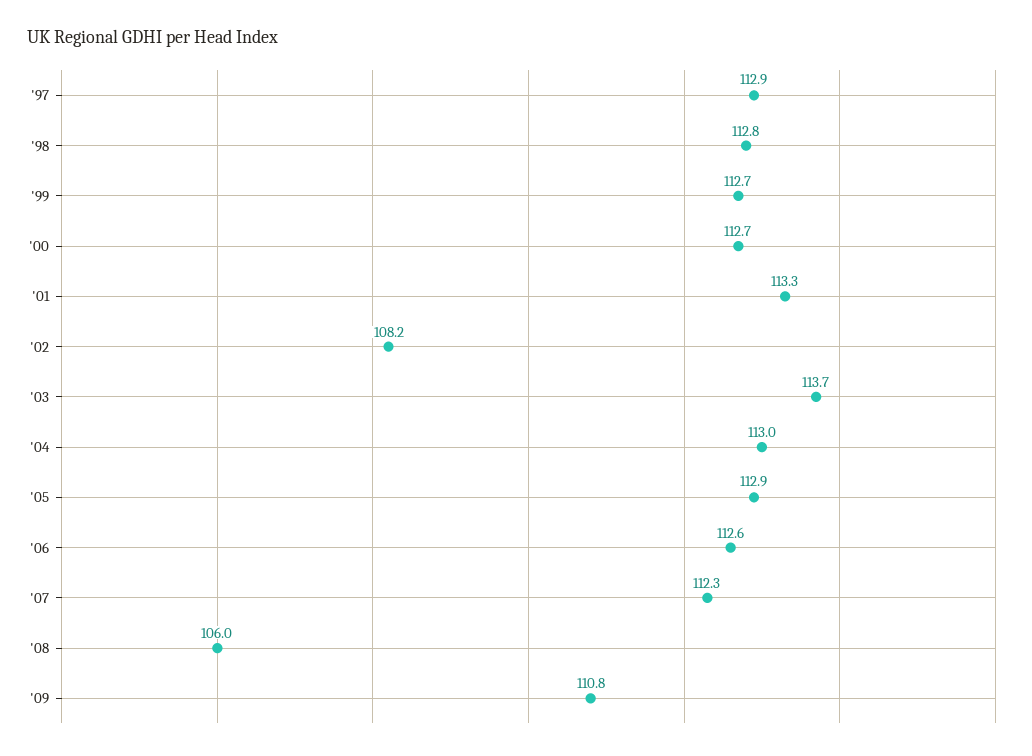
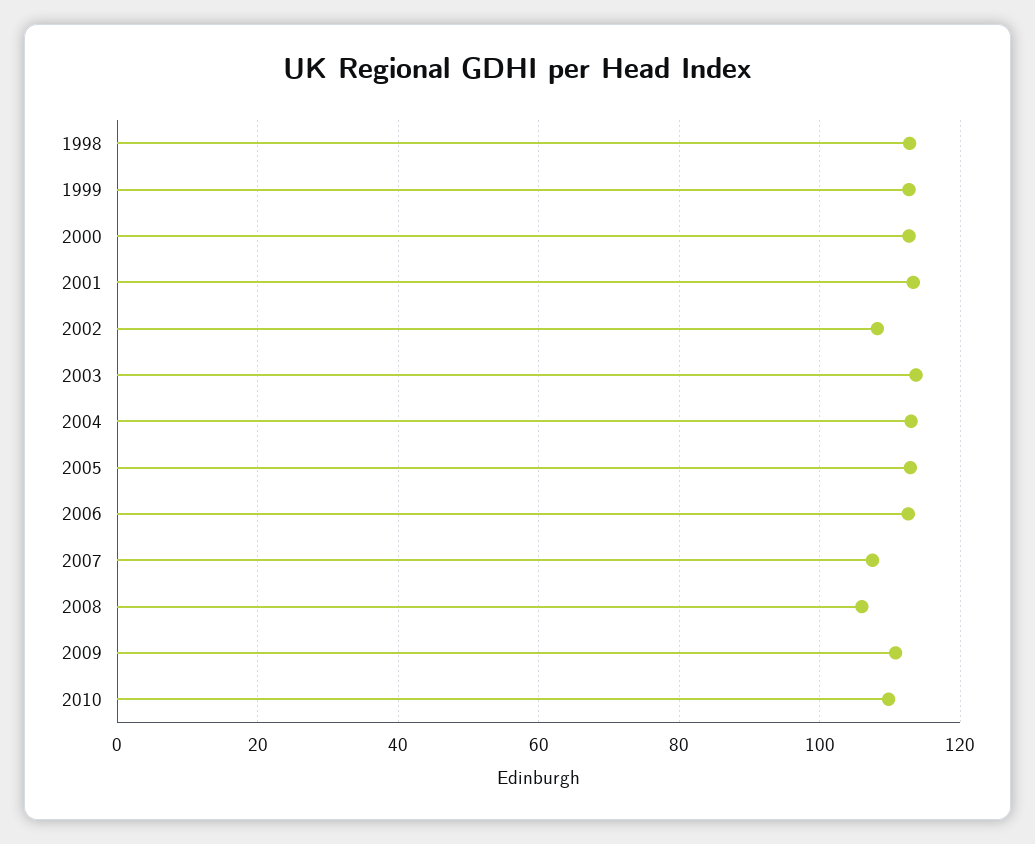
'97: 112.9 -> none
'07: 112.3 -> 108
2010: none -> 110

